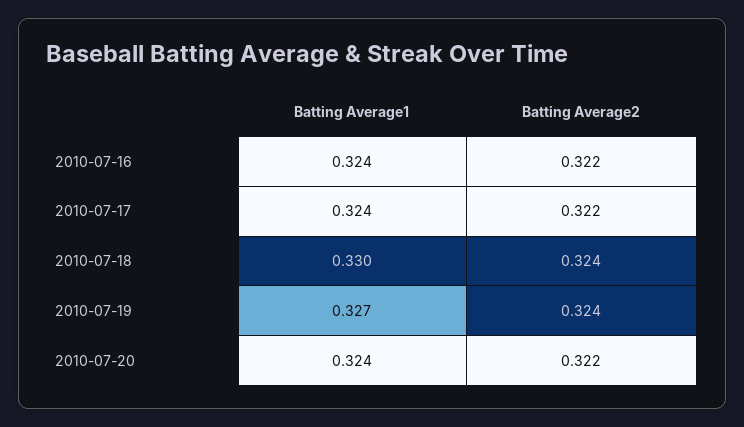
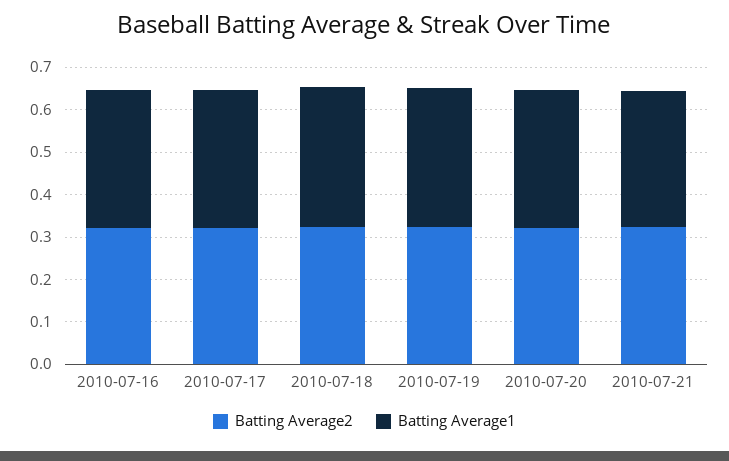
Batting Average2, 2010-07-21: none -> 0.32
Batting Average1, 2010-07-21: none -> 0.32

